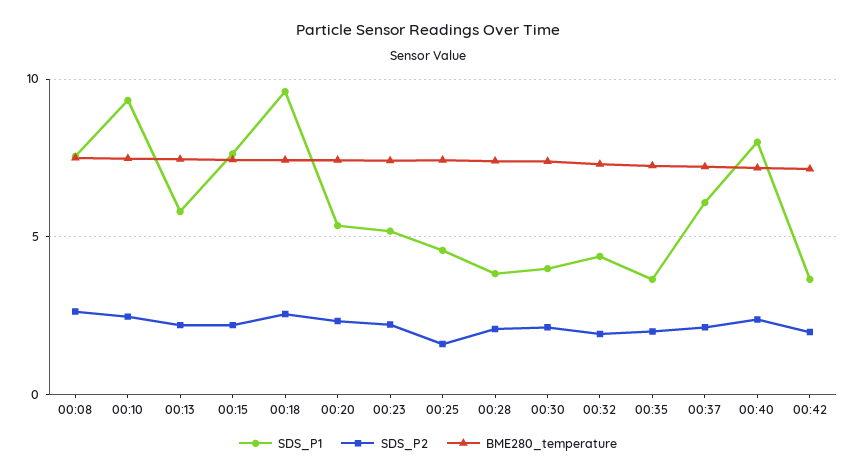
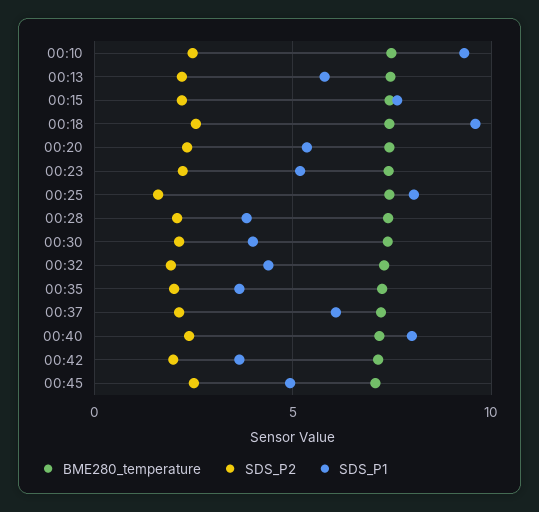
SDS_P1, 00:08: 7.5 -> none
SDS_P2, 00:08: 2.5 -> none
BME280_temperature, 00:08: 7.5 -> none
SDS_P1, 00:25: 4.5 -> 8
BME280_temperature, 00:45: none -> 7
SDS_P2, 00:45: none -> 2.5
SDS_P1, 00:45: none -> 5

